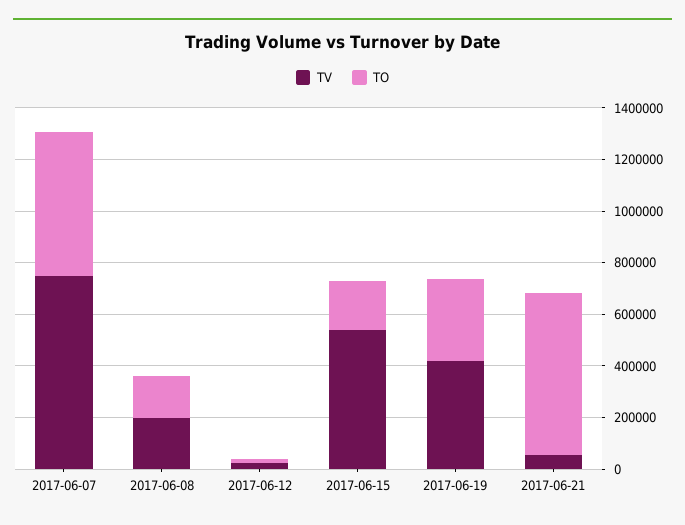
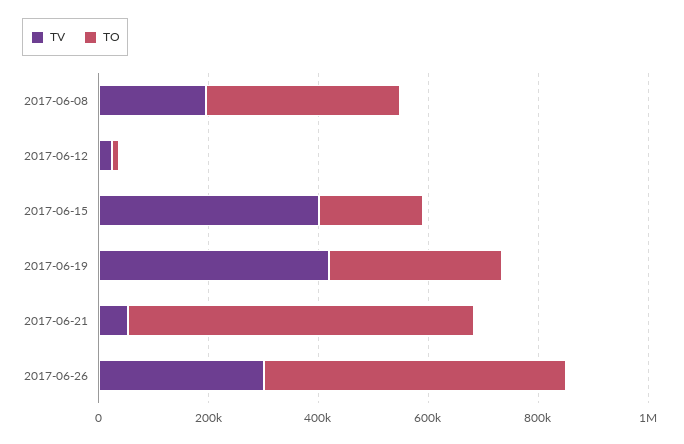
TV, 2017-06-07: 750000 -> none
TO, 2017-06-07: 550000 -> none
TO, 2017-06-08: 150000 -> 350000
TV, 2017-06-15: 550000 -> 400000
TV, 2017-06-26: none -> 300000
TO, 2017-06-26: none -> 550000

